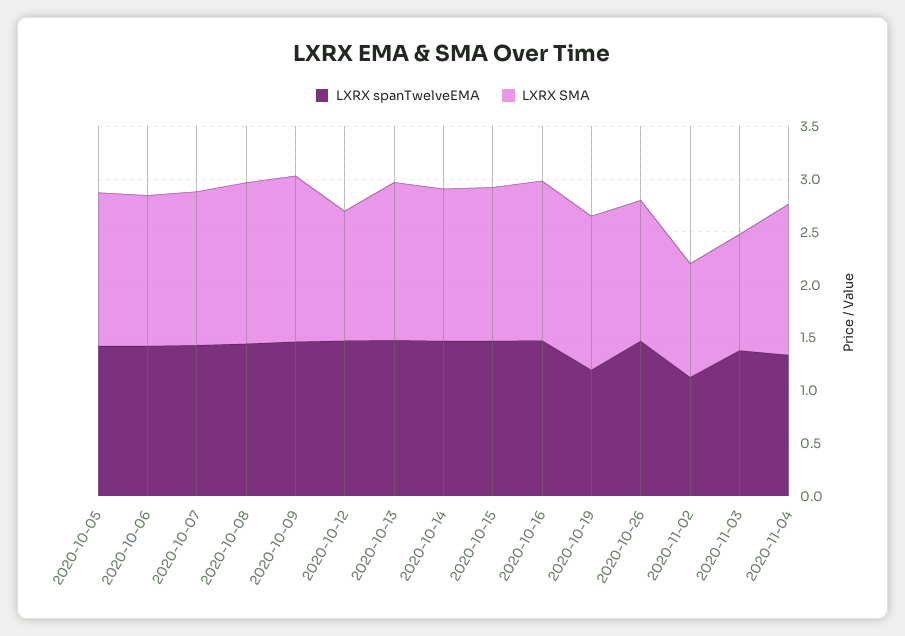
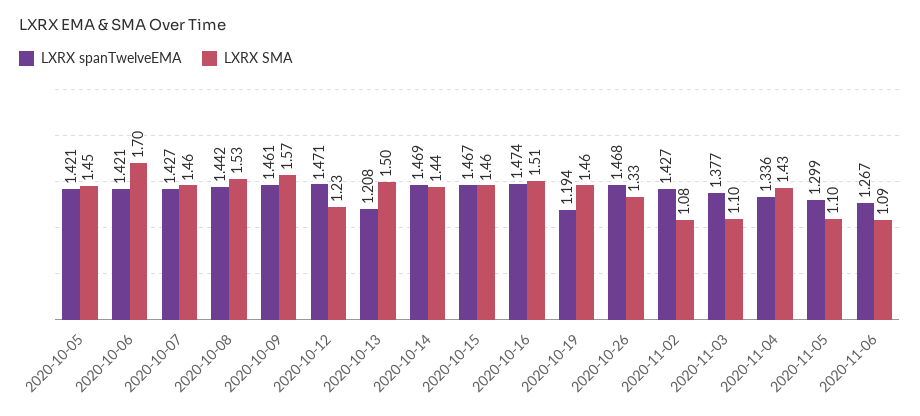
LXRX SMA, 2020-10-06: 1.4 -> 1.7
LXRX spanTwelveEMA, 2020-10-13: 1.5 -> 1.208
LXRX spanTwelveEMA, 2020-11-02: 1.1 -> 1.427
LXRX spanTwelveEMA, 2020-11-05: none -> 1.299
LXRX SMA, 2020-11-05: none -> 1.1
LXRX spanTwelveEMA, 2020-11-06: none -> 1.267
LXRX SMA, 2020-11-06: none -> 1.09

